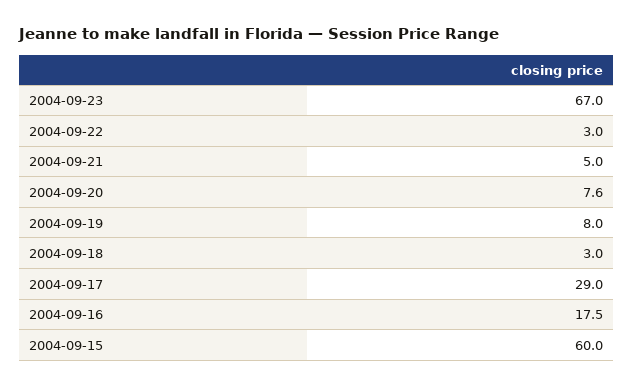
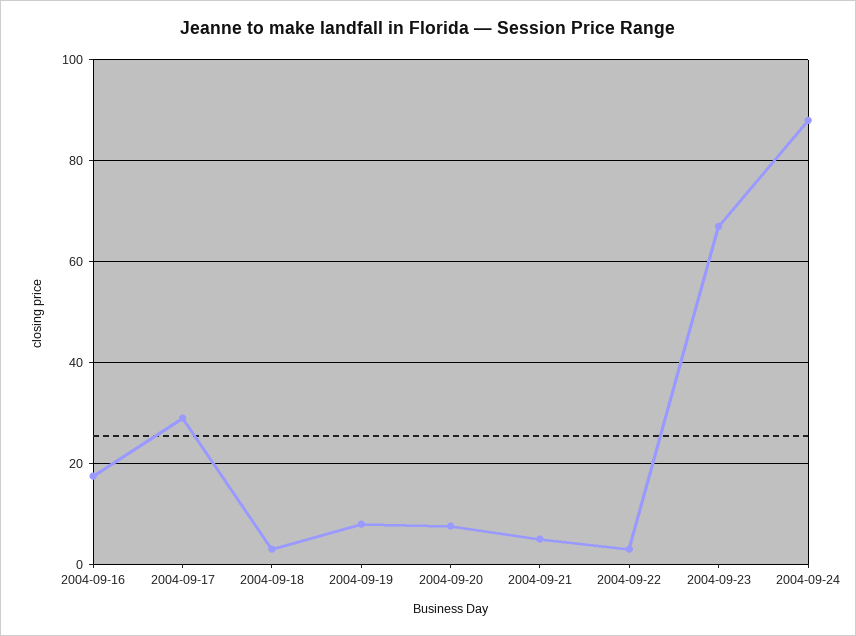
2004-09-15: 60 -> none
2004-09-24: none -> 88

